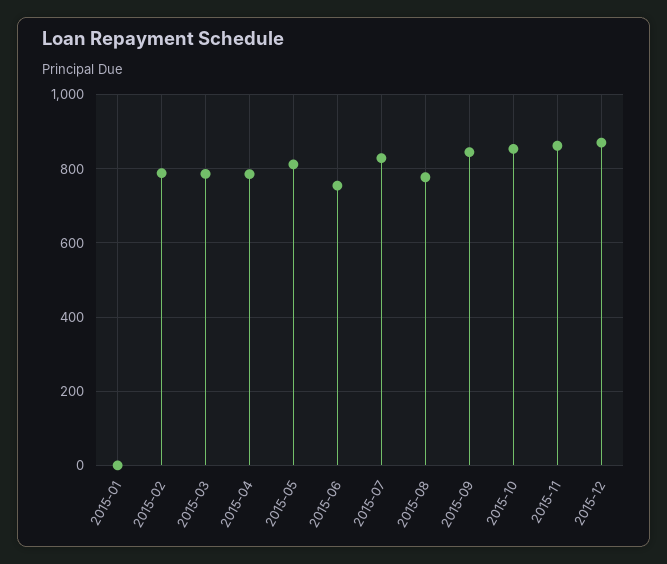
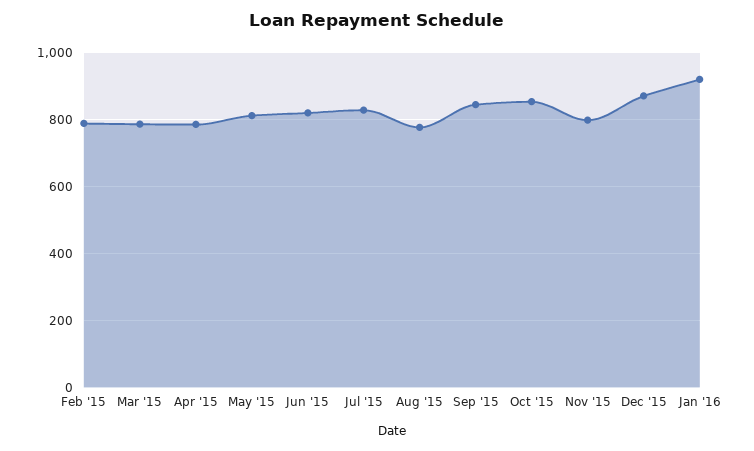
2015-01: 0 -> none
2015-06: 760 -> 820
2015-11: 860 -> 800
Jan '16: none -> 920

